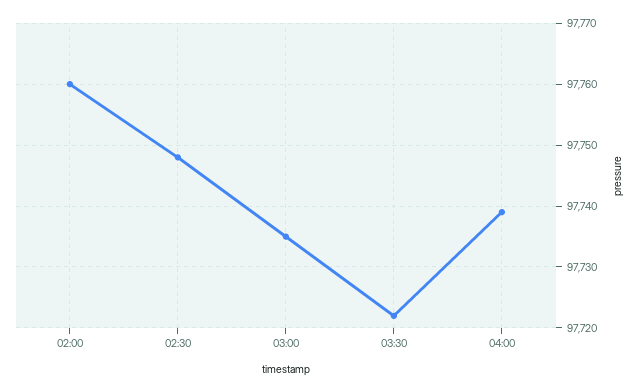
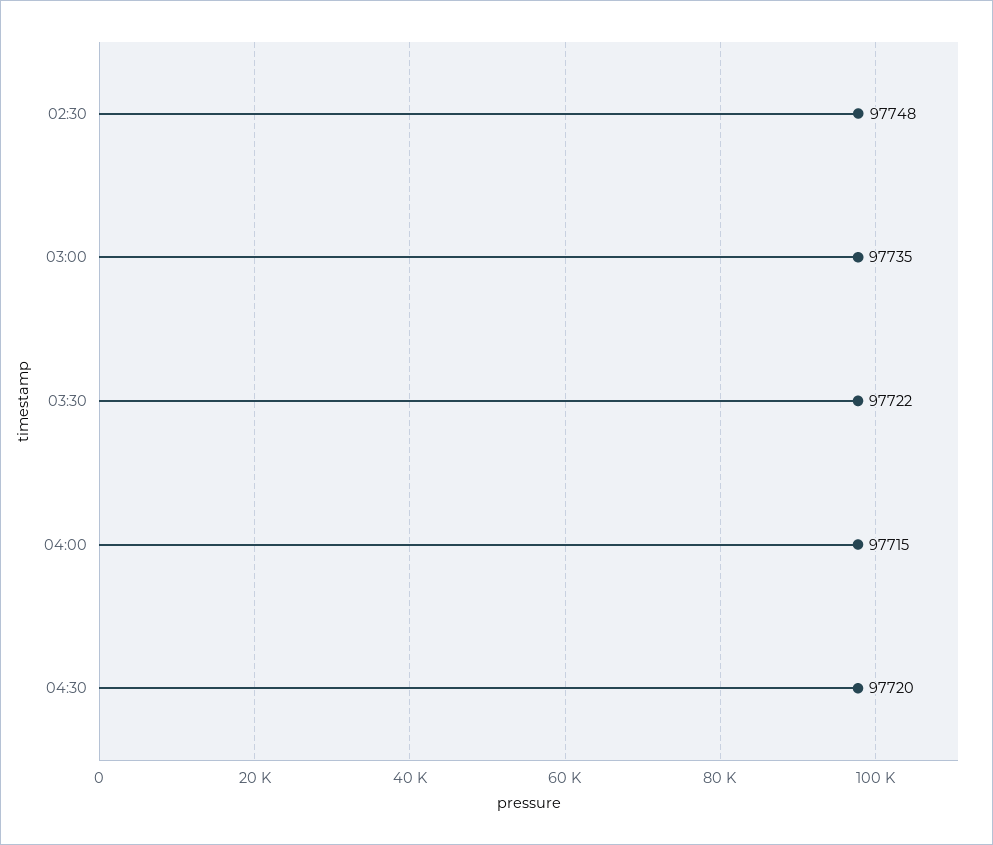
02:00: 97760 -> none
04:00: 97739 -> 97715
04:30: none -> 97720

